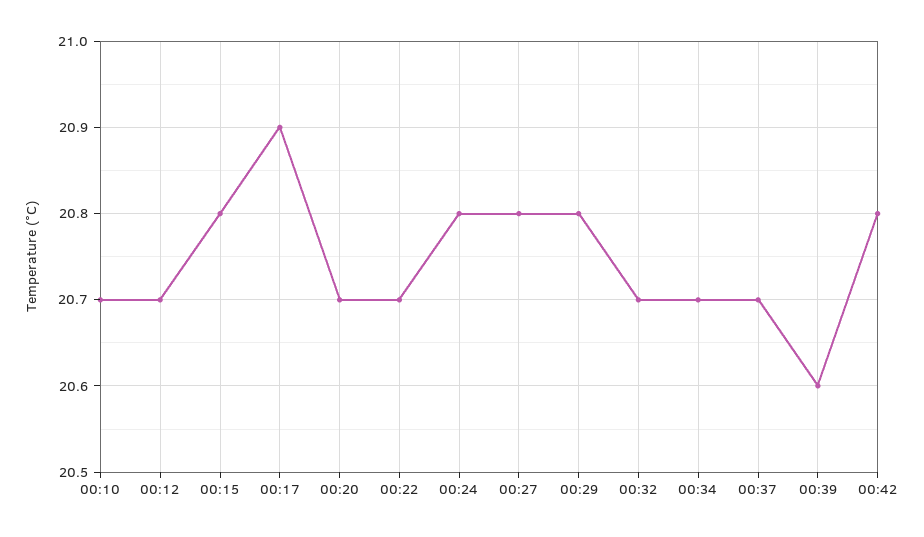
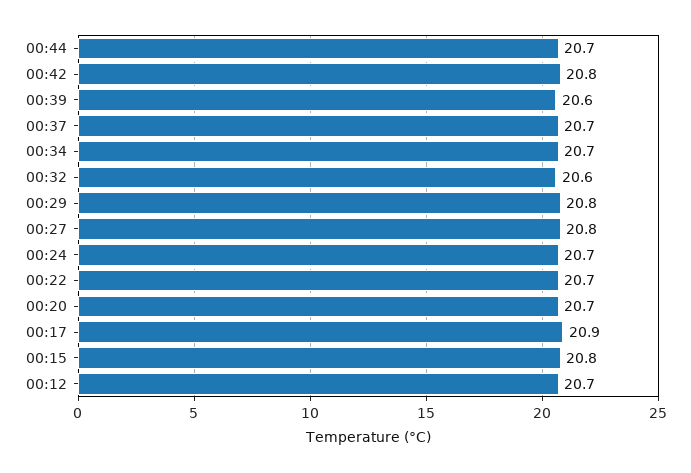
00:10: 20.7 -> none
00:24: 20.8 -> 20.7
00:32: 20.7 -> 20.6
00:44: none -> 20.7

